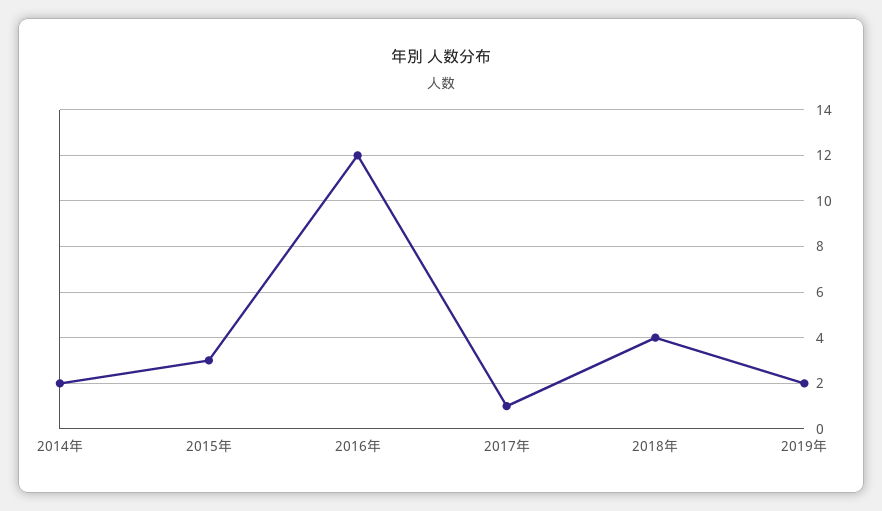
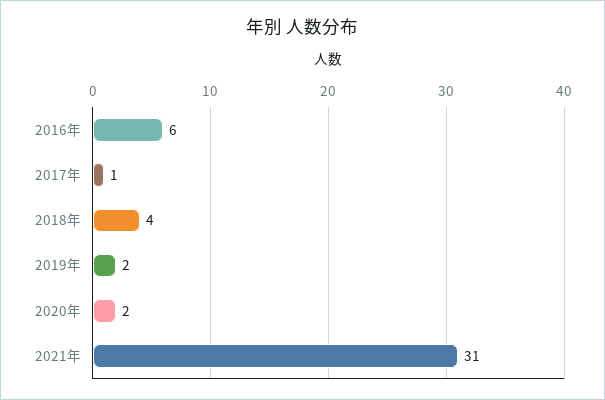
2014年: 2 -> none
2015年: 3 -> none
2016年: 12 -> 6
2020年: none -> 2
2021年: none -> 31

